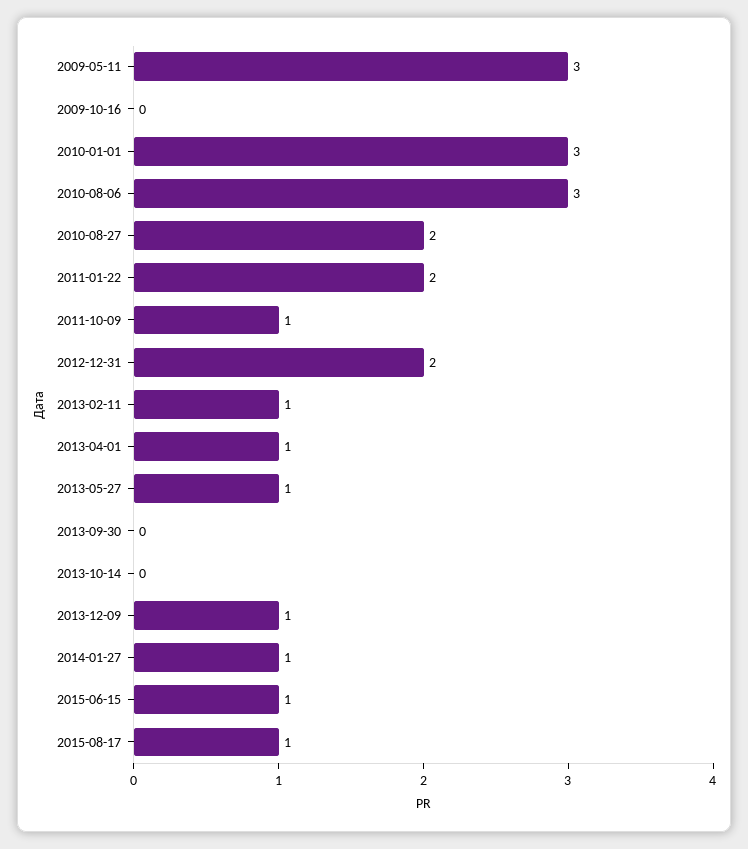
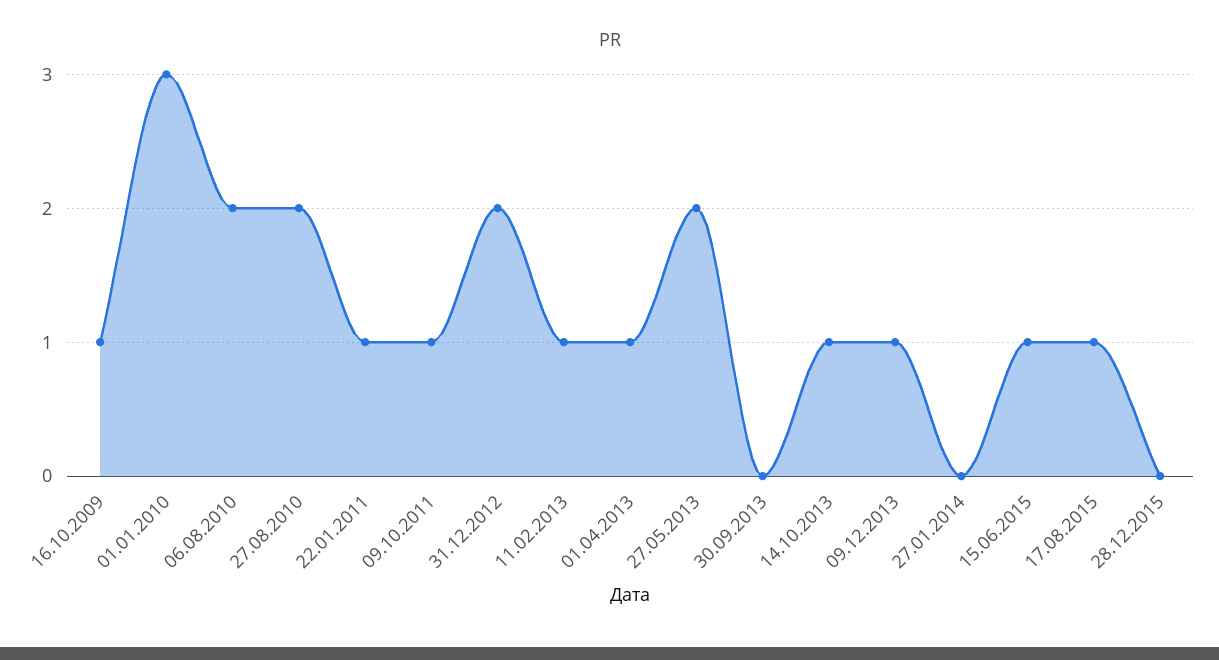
2009-05-11: 3 -> none
2009-10-16: 0 -> 1
2010-08-06: 3 -> 2
2011-01-22: 2 -> 1
2013-05-27: 1 -> 2
2013-10-14: 0 -> 1
2014-01-27: 1 -> 0
28.12.2015: none -> 0

